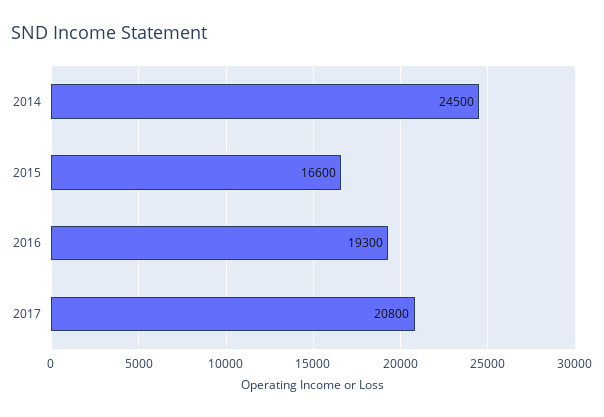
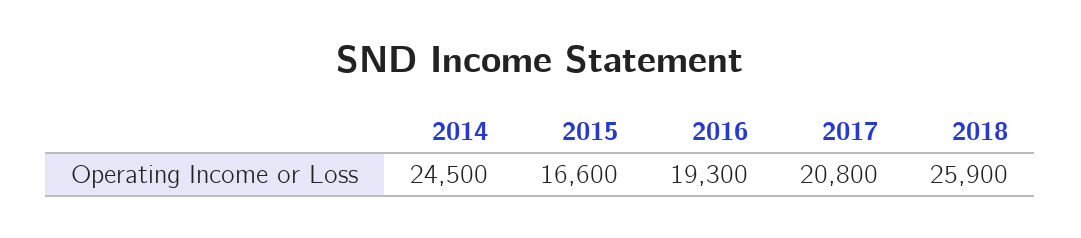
2018: none -> 25900

